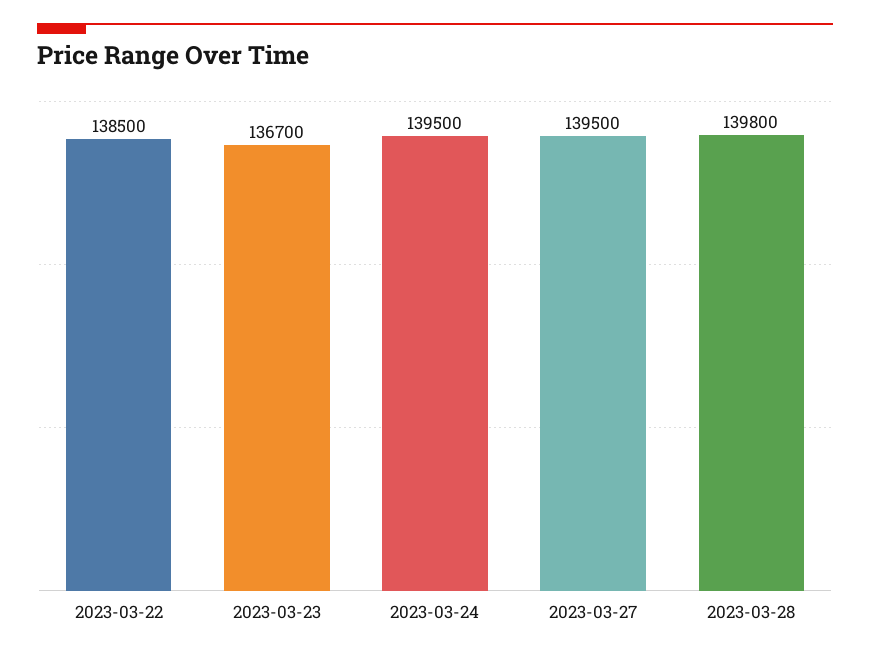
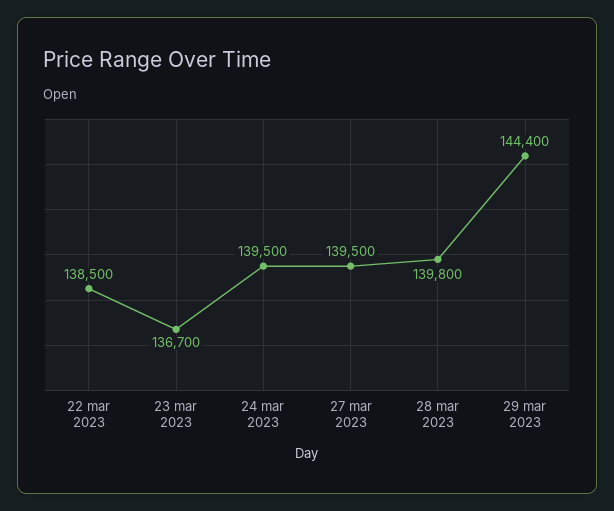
29 mar 2023: none -> 144400

